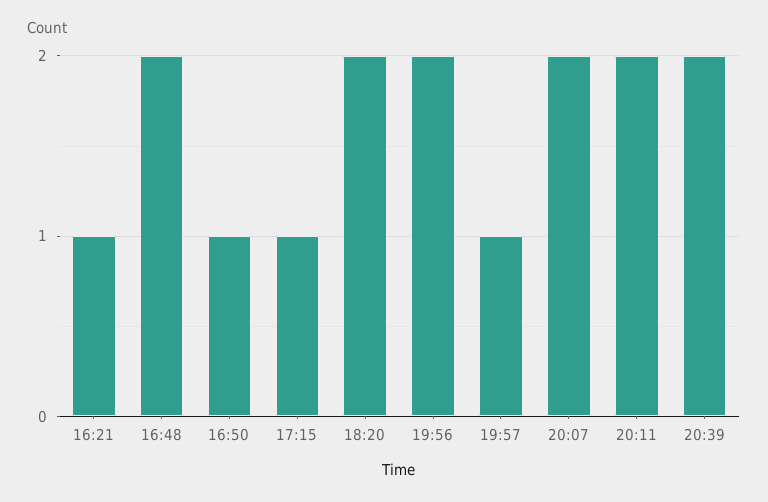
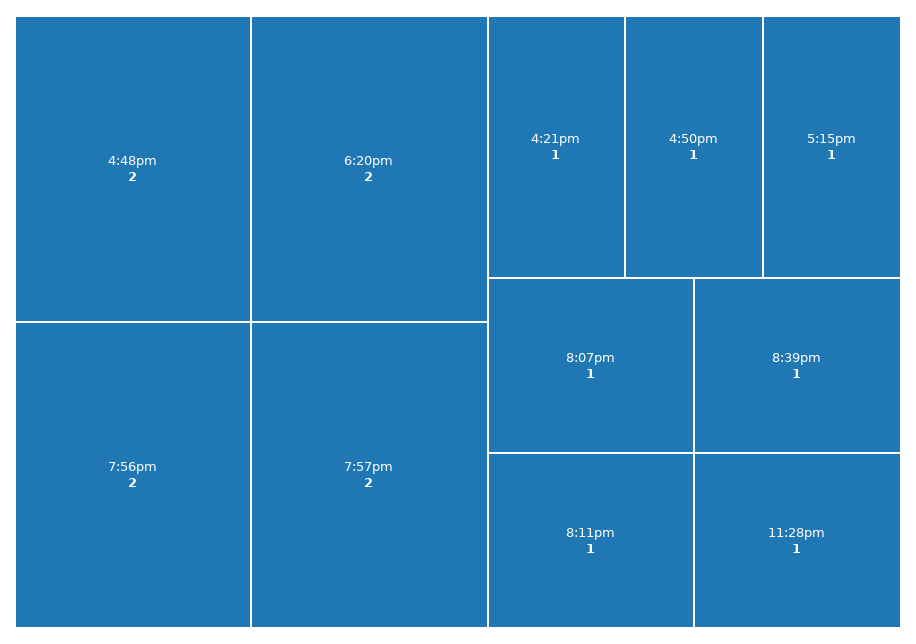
19:57: 1 -> 2
20:07: 2 -> 1
20:11: 2 -> 1
20:39: 2 -> 1
11:28pm: none -> 1

